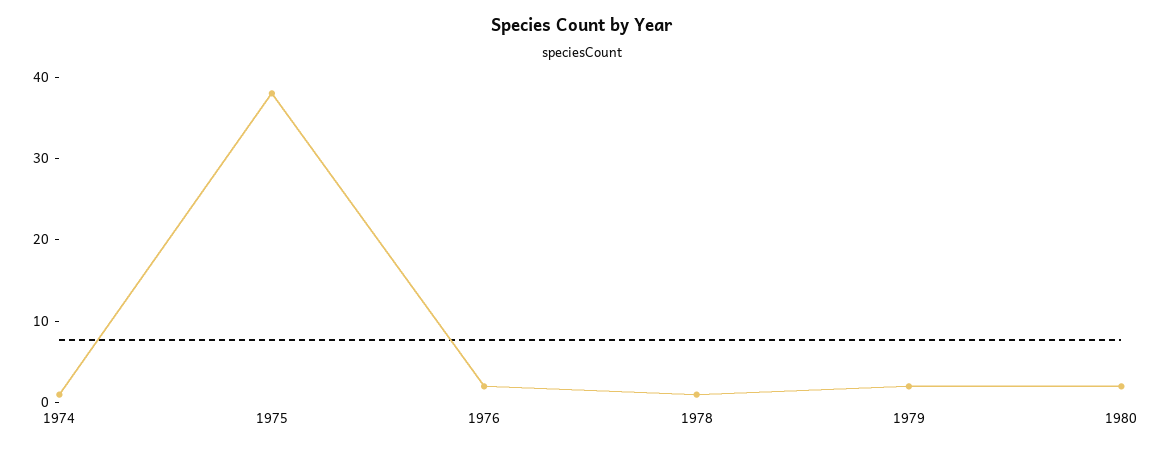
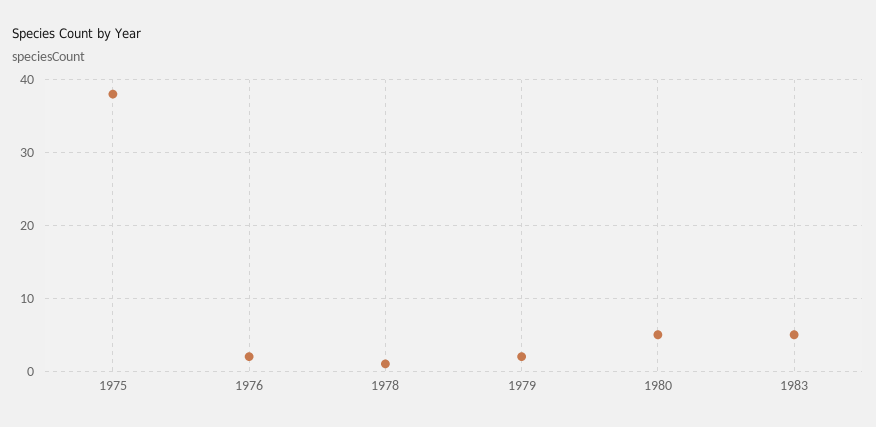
1974: 1 -> none
1980: 2 -> 5
1983: none -> 5

